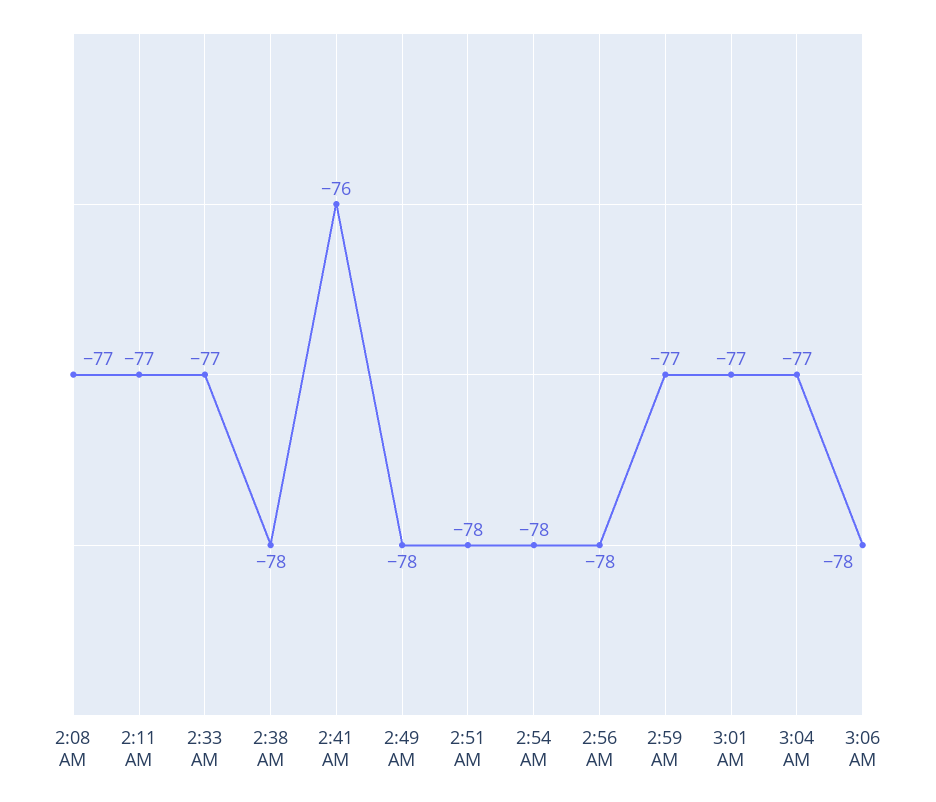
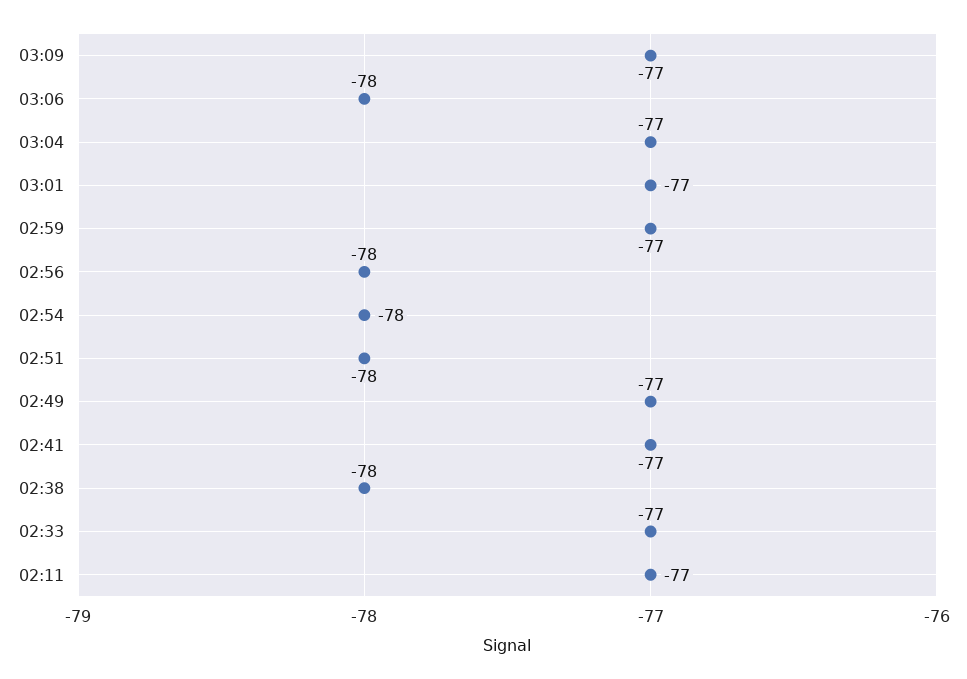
2:08 AM: -77 -> none
2:41 AM: -76 -> -77
2:49 AM: -78 -> -77
03:09: none -> -77

